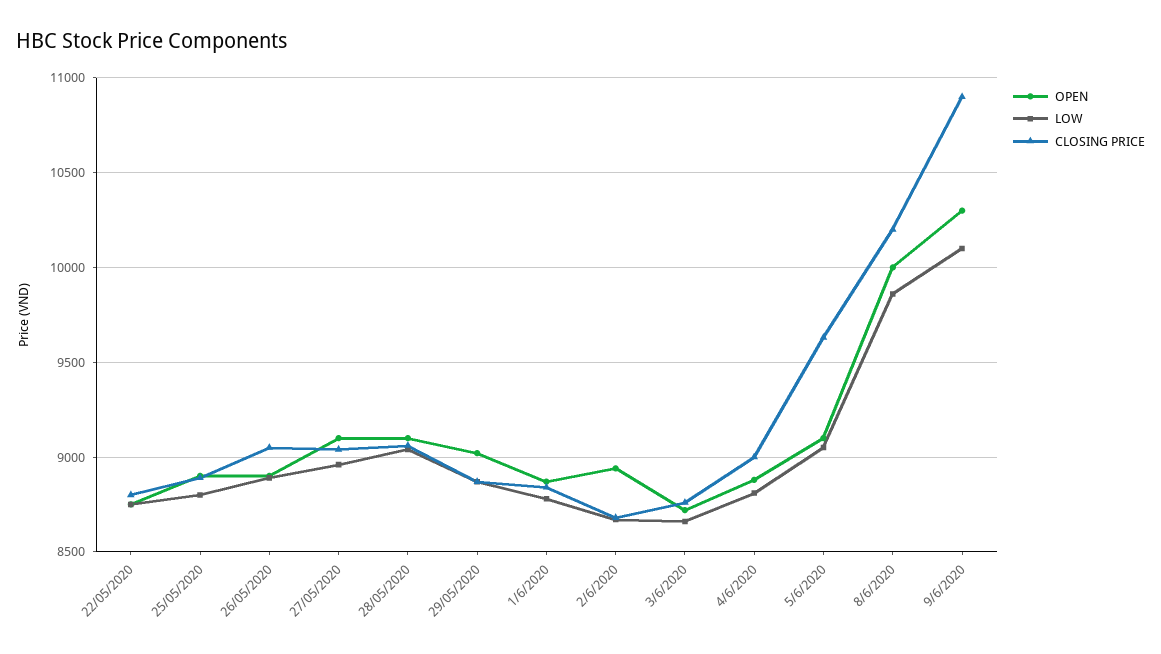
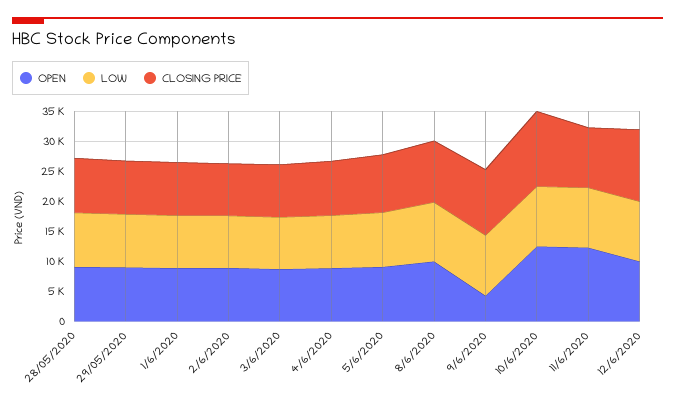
OPEN, 22/05/2020: 8750 -> none
LOW, 22/05/2020: 8750 -> none
CLOSING PRICE, 22/05/2020: 8800 -> none
OPEN, 25/05/2020: 8900 -> none
LOW, 25/05/2020: 8800 -> none
CLOSING PRICE, 25/05/2020: 8900 -> none
OPEN, 26/05/2020: 8900 -> none
LOW, 26/05/2020: 8900 -> none
CLOSING PRICE, 26/05/2020: 9050 -> none
OPEN, 27/05/2020: 9100 -> none
LOW, 27/05/2020: 8950 -> none
CLOSING PRICE, 27/05/2020: 9050 -> none
OPEN, 9/6/2020: 10300 -> 5000
OPEN, 10/6/2020: none -> 12500
LOW, 10/6/2020: none -> 10000
CLOSING PRICE, 10/6/2020: none -> 12500
OPEN, 11/6/2020: none -> 12500
LOW, 11/6/2020: none -> 10000
CLOSING PRICE, 11/6/2020: none -> 10000
OPEN, 12/6/2020: none -> 10000
LOW, 12/6/2020: none -> 10000
CLOSING PRICE, 12/6/2020: none -> 12500

